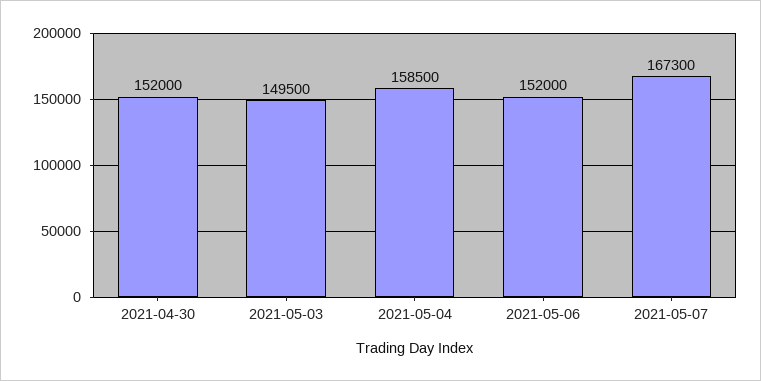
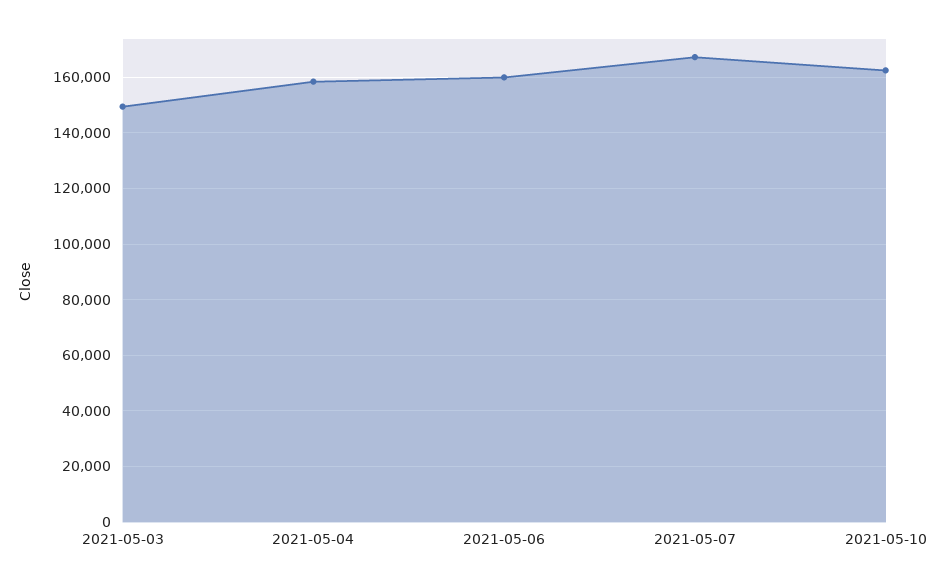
2021-04-30: 152000 -> none
2021-05-06: 152000 -> 160000
2021-05-10: none -> 162500

